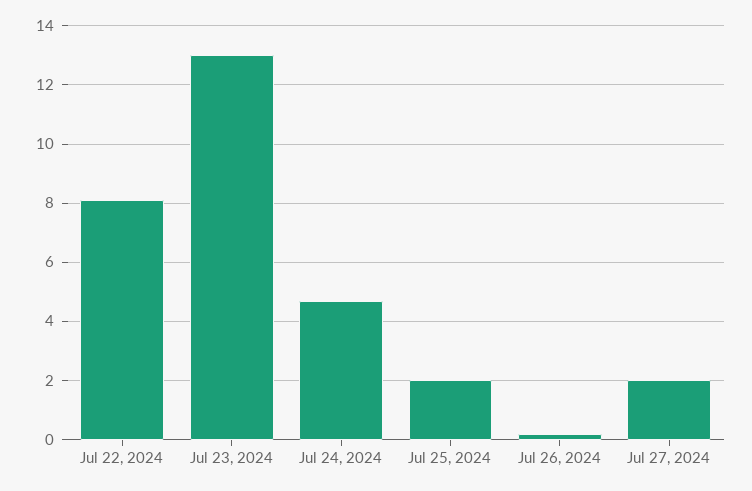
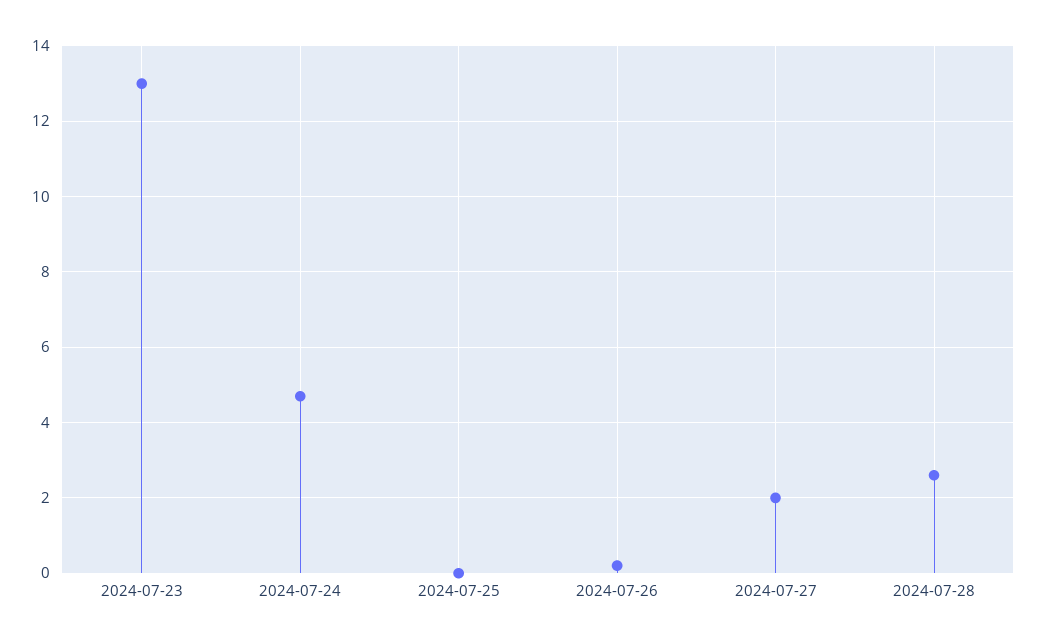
Jul 22, 2024: 8 -> none
Jul 25, 2024: 2 -> 0
2024-07-28: none -> 2.5

